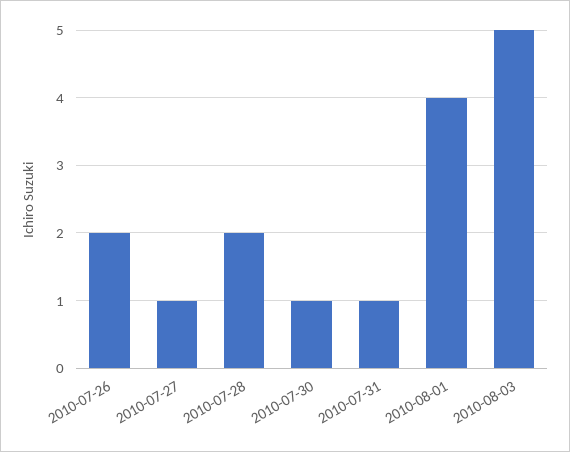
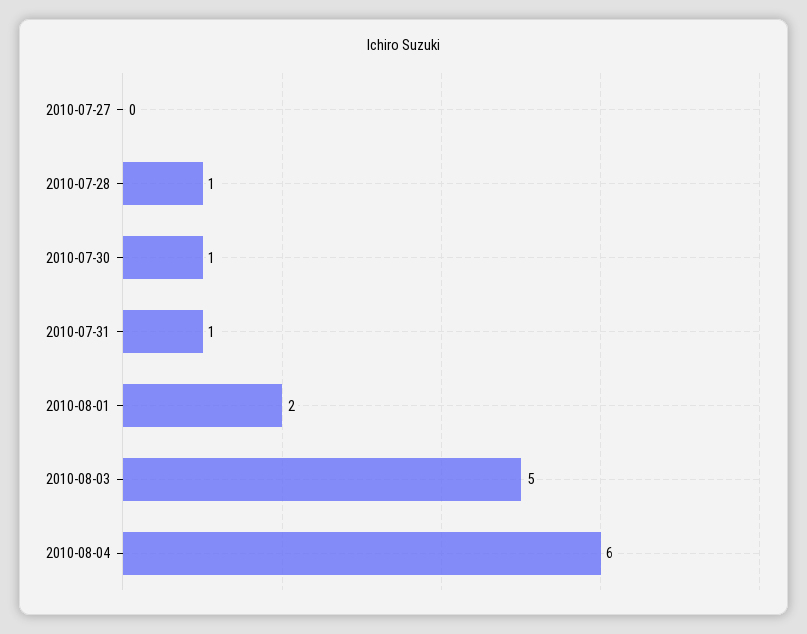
2010-07-26: 2 -> none
2010-07-27: 1 -> 0
2010-07-28: 2 -> 1
2010-08-01: 4 -> 2
2010-08-04: none -> 6

